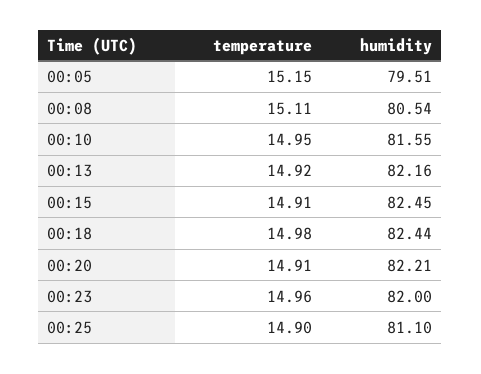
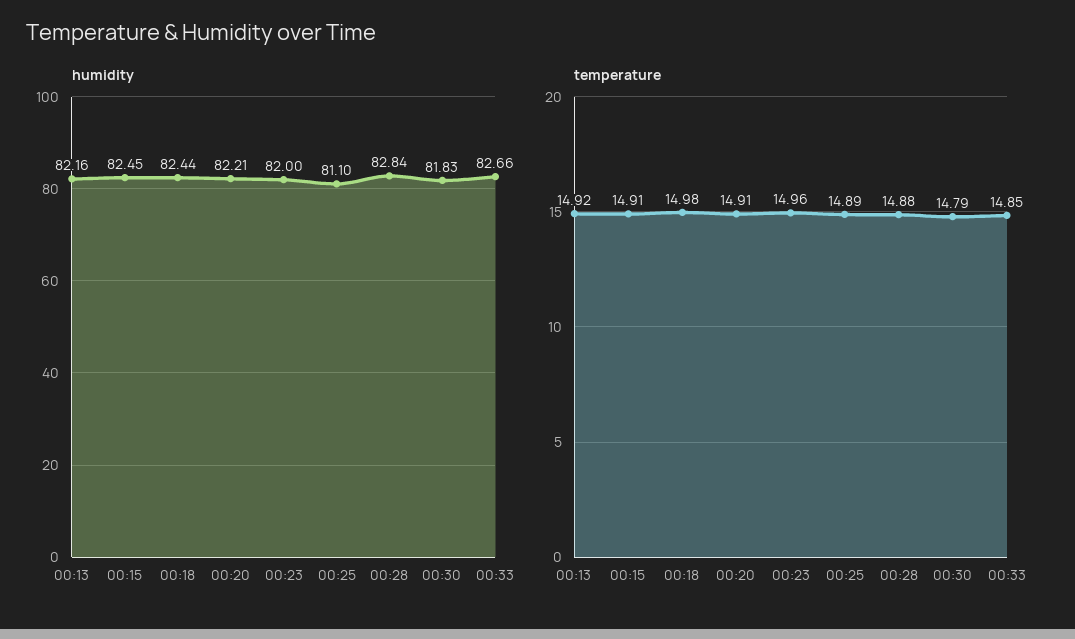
temperature, 00:05: 15.15 -> none
humidity, 00:05: 79.51 -> none
temperature, 00:08: 15.11 -> none
humidity, 00:08: 80.54 -> none
temperature, 00:10: 14.95 -> none
humidity, 00:10: 81.55 -> none
temperature, 00:25: 14.9 -> 14.89
humidity, 00:28: none -> 82.84
humidity, 00:30: none -> 81.83
humidity, 00:33: none -> 82.66
temperature, 00:28: none -> 14.88
temperature, 00:30: none -> 14.79
temperature, 00:33: none -> 14.85

